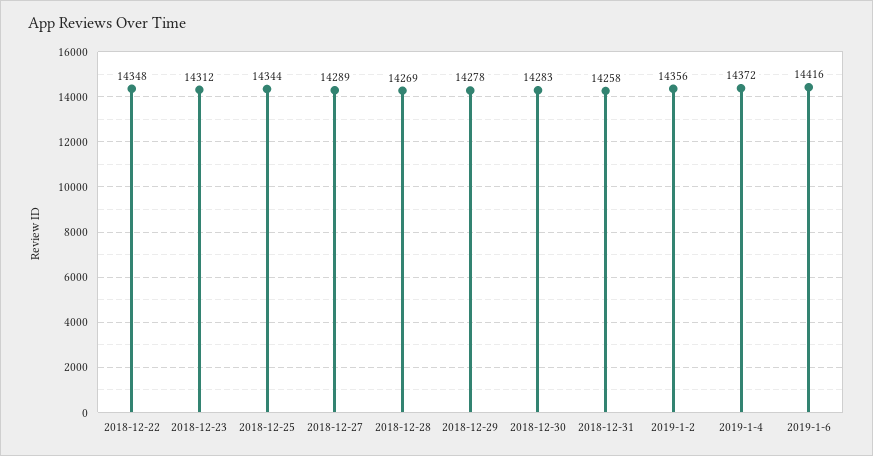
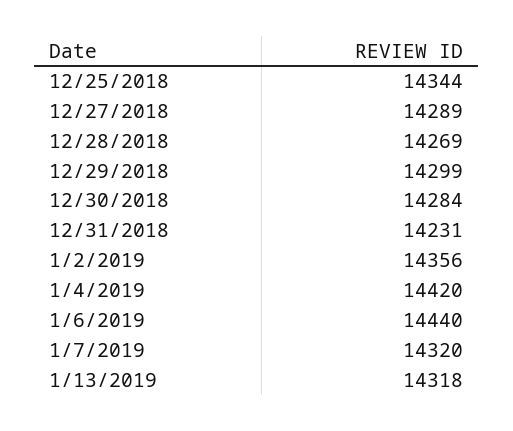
2018-12-22: 14348 -> none
2018-12-23: 14312 -> none
2018-12-29: 14278 -> 14299
2018-12-30: 14283 -> 14284
2018-12-31: 14258 -> 14231
2019-1-4: 14372 -> 14420
2019-1-6: 14416 -> 14440
1/7/2019: none -> 14320
1/13/2019: none -> 14318

